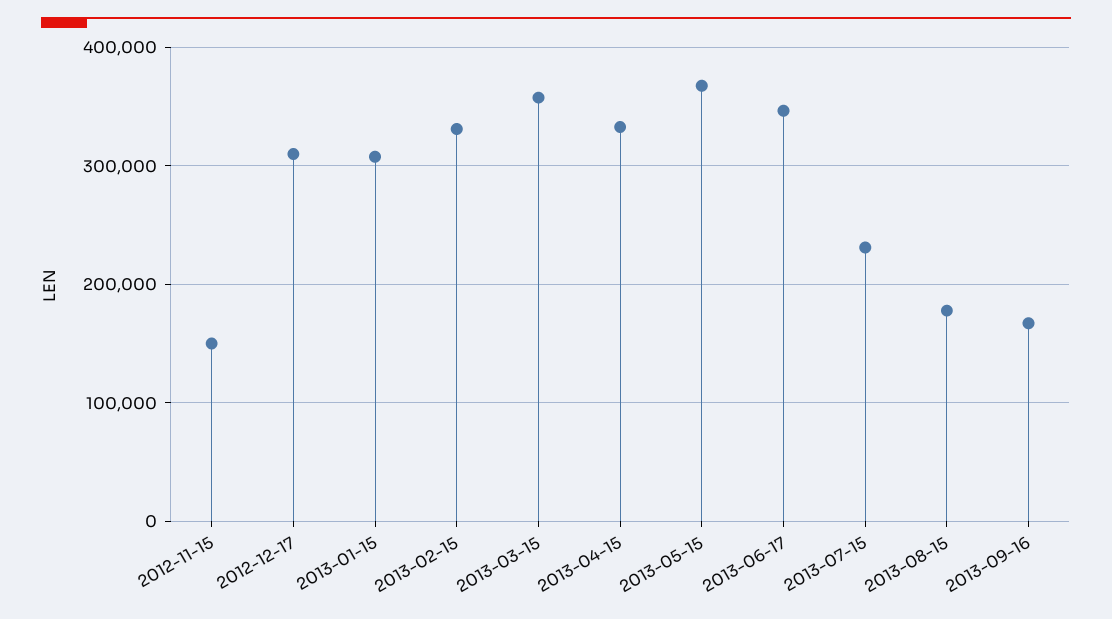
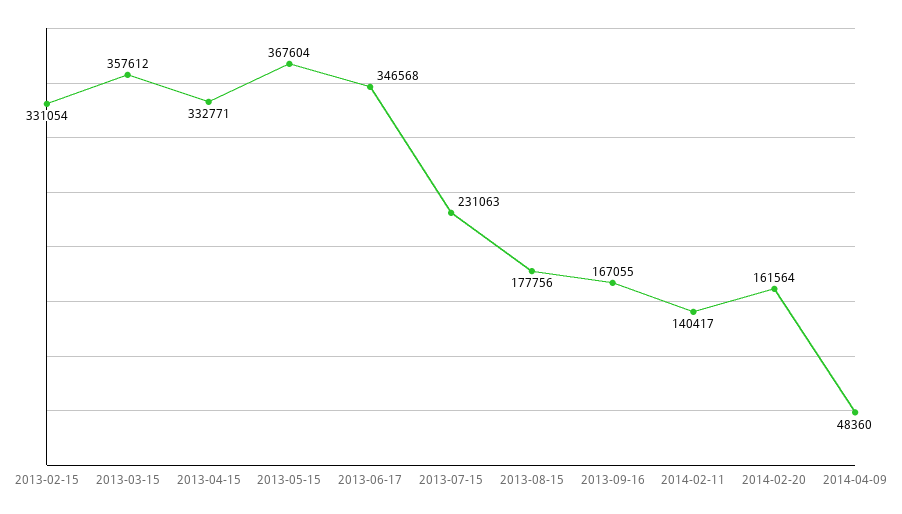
2012-11-15: 150000 -> none
2012-12-17: 310000 -> none
2013-01-15: 310000 -> none
2014-02-11: none -> 140417
2014-02-20: none -> 161564
2014-04-09: none -> 48360

